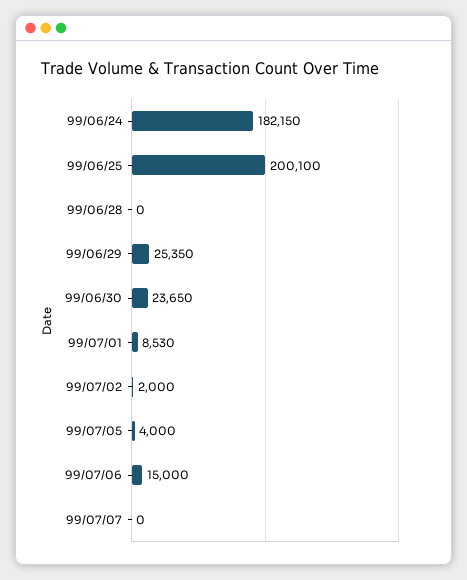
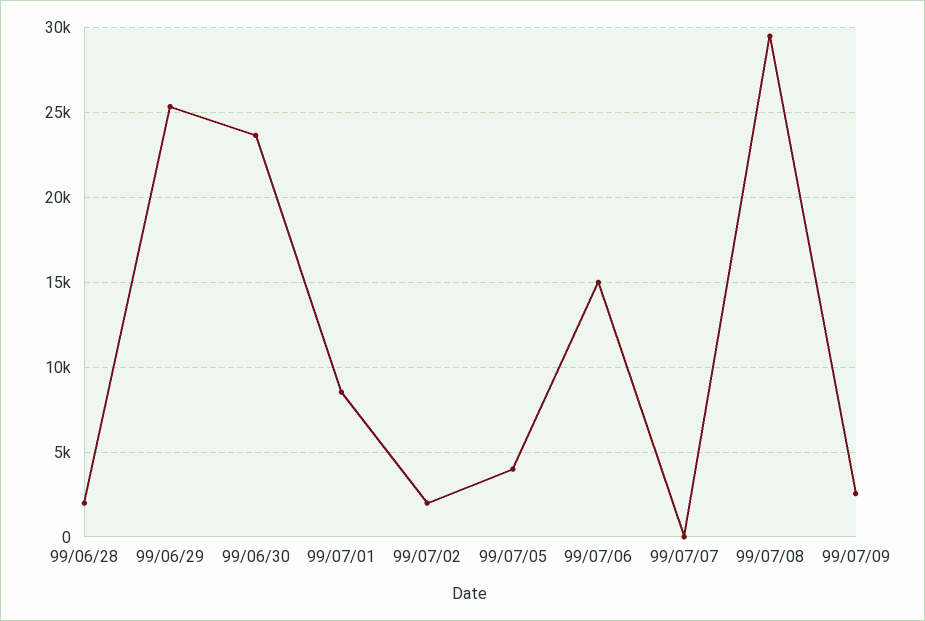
99/06/24: 182150 -> none
99/06/25: 200100 -> none
99/06/28: 0 -> 2000
99/07/08: none -> 29500
99/07/09: none -> 2500

